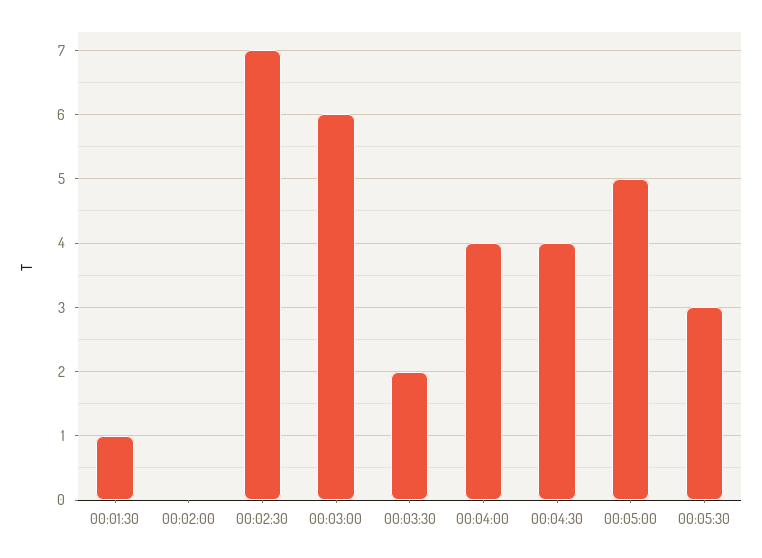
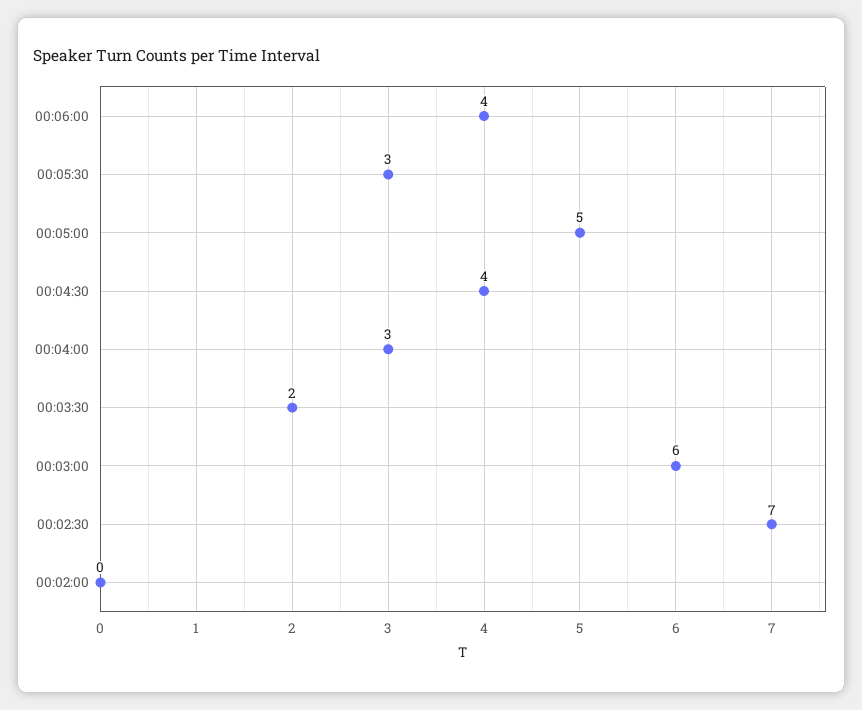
00:01:30: 1 -> none
00:04:00: 4 -> 3
00:06:00: none -> 4

